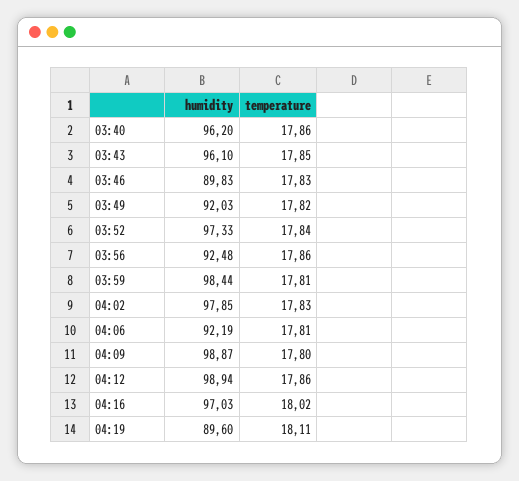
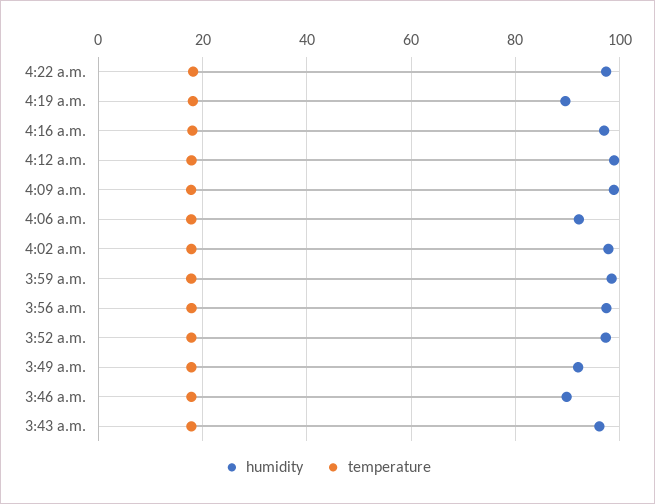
humidity, 03:40: 96.2 -> none
temperature, 03:40: 17.86 -> none
humidity, 03:56: 92.48 -> 98
humidity, 4:22 a.m.: none -> 98
temperature, 4:22 a.m.: none -> 18

